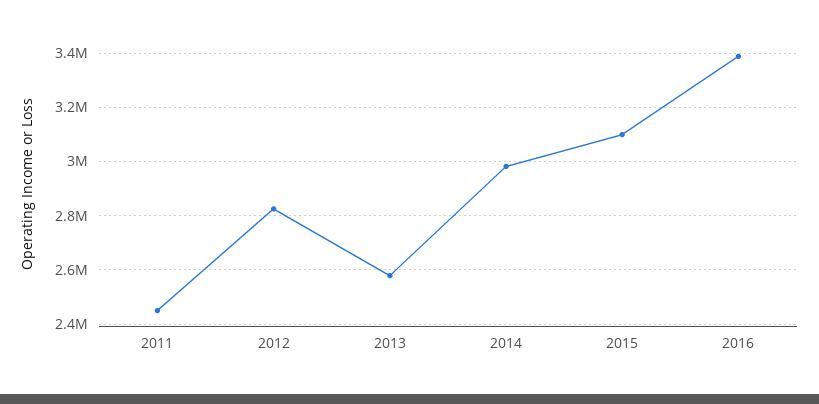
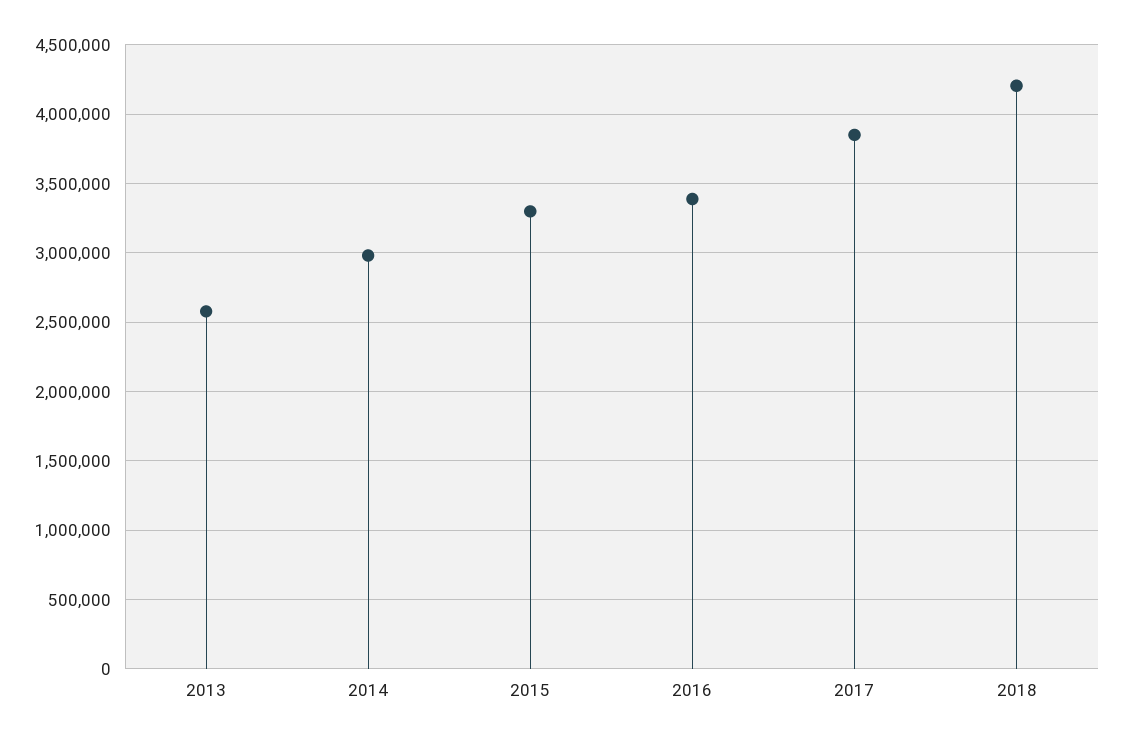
2011: 2450000 -> none
2012: 2825000 -> none
2015: 3100000 -> 3300000
2017: none -> 3850000
2018: none -> 4200000

